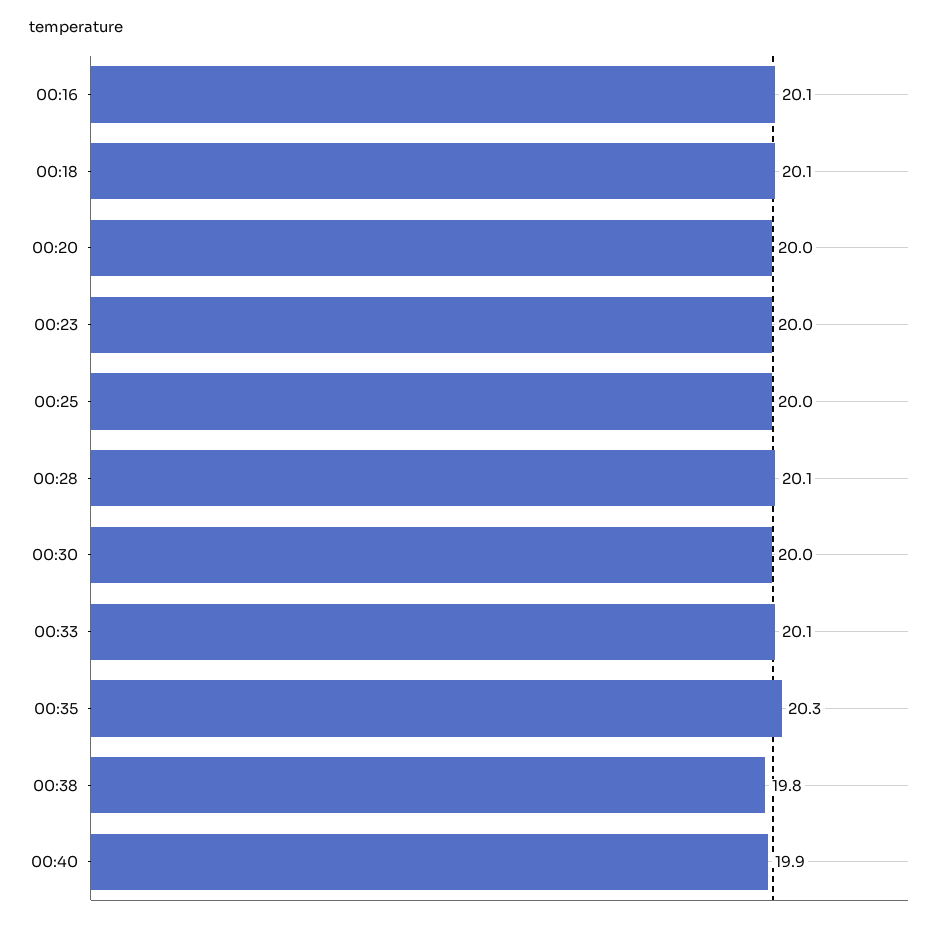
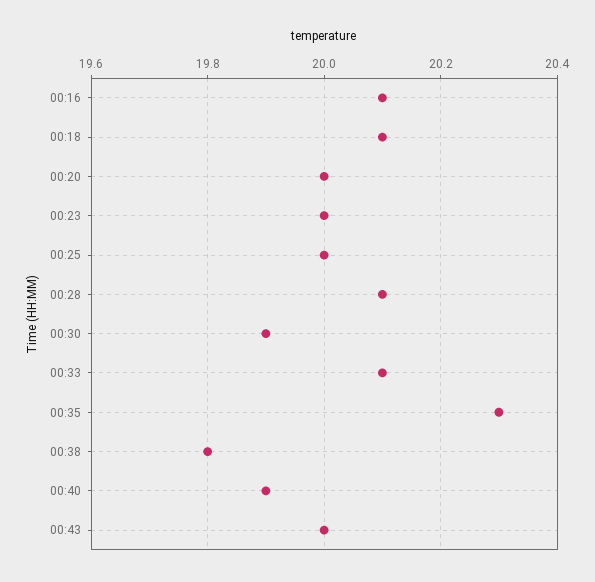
00:30: 20 -> 19.9
00:43: none -> 20

